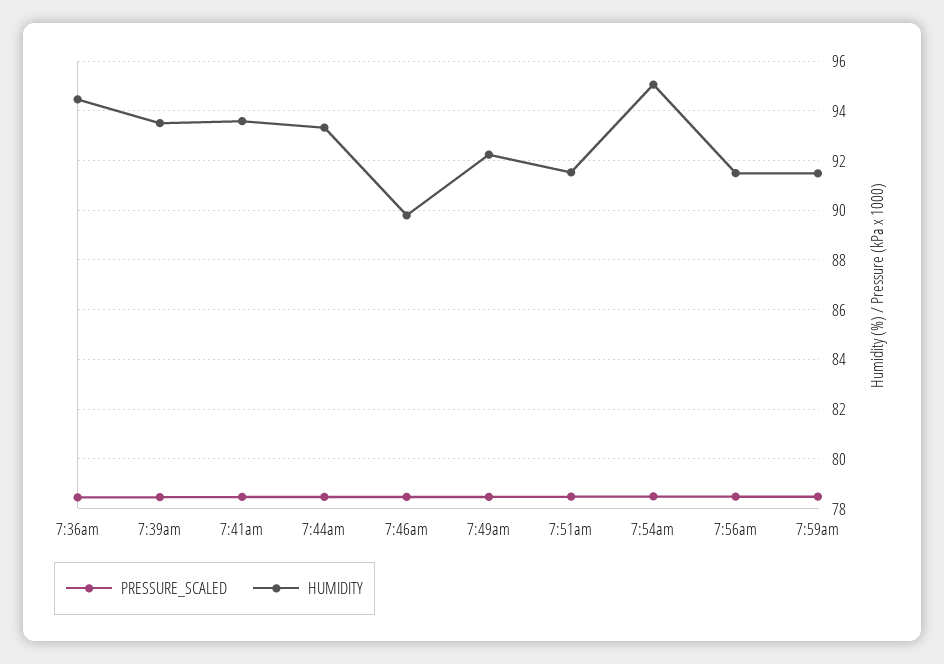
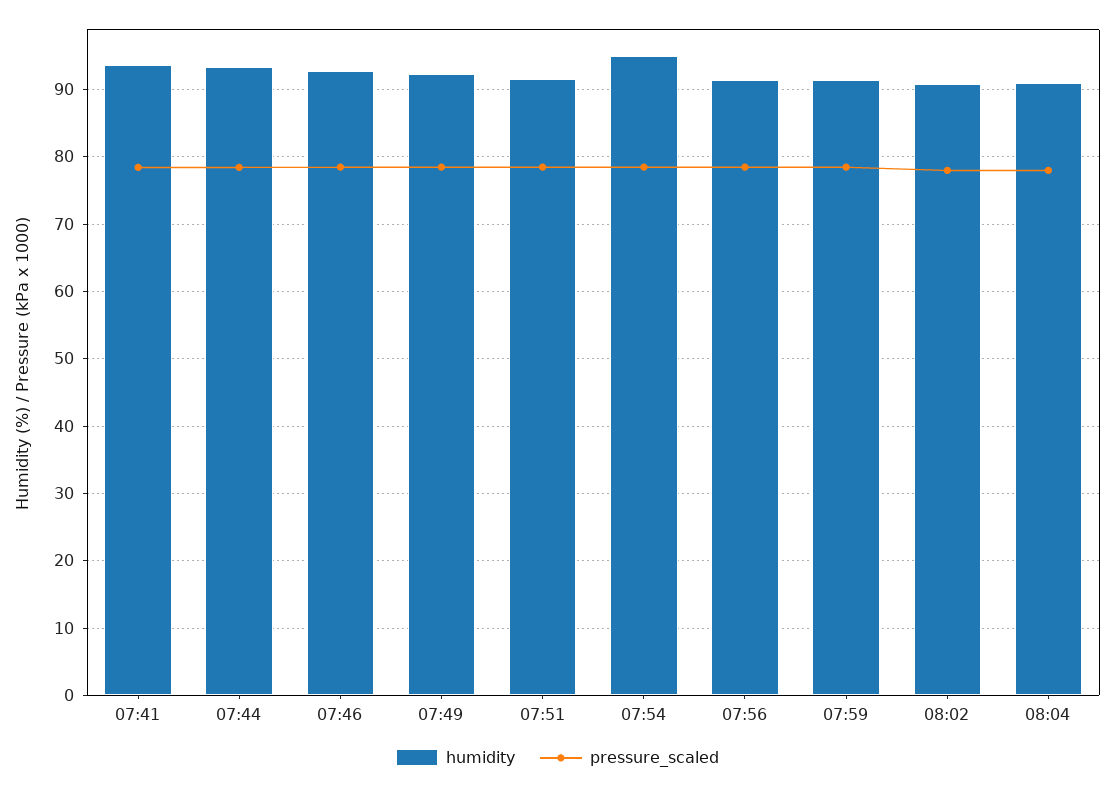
PRESSURE_SCALED, 7:36am: 78.5 -> none
HUMIDITY, 7:36am: 94.5 -> none
PRESSURE_SCALED, 7:39am: 78.5 -> none
HUMIDITY, 7:39am: 93.5 -> none
HUMIDITY, 7:46am: 89.75 -> 93
HUMIDITY, 08:02: none -> 91
PRESSURE_SCALED, 08:02: none -> 78
HUMIDITY, 08:04: none -> 91
PRESSURE_SCALED, 08:04: none -> 78

